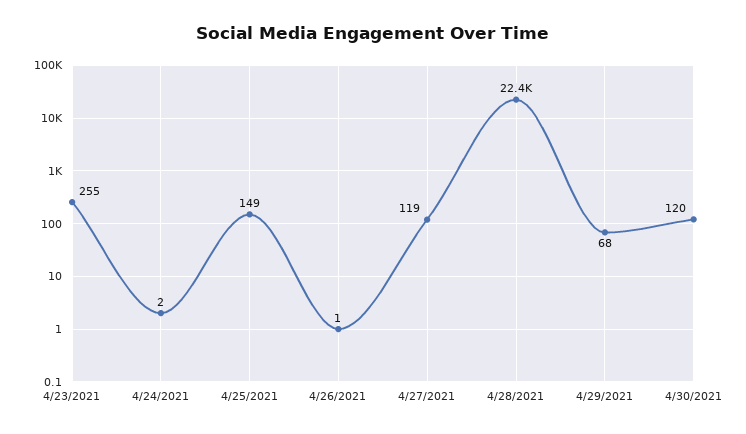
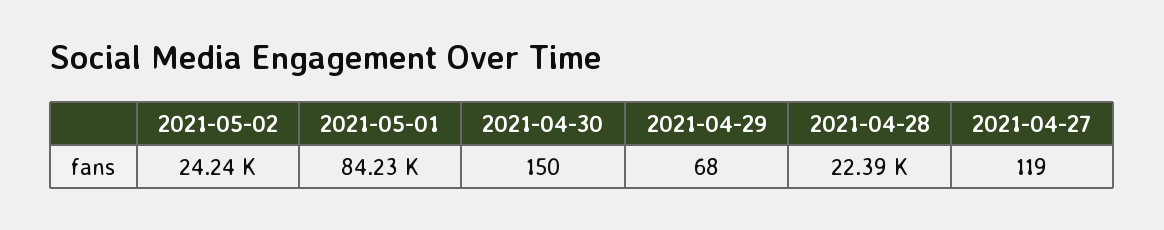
4/23/2021: 255 -> none
4/24/2021: 2 -> none
4/25/2021: 149 -> none
4/26/2021: 1 -> none
4/30/2021: 120 -> 150
2021-05-02: none -> 24240
2021-05-01: none -> 84230

